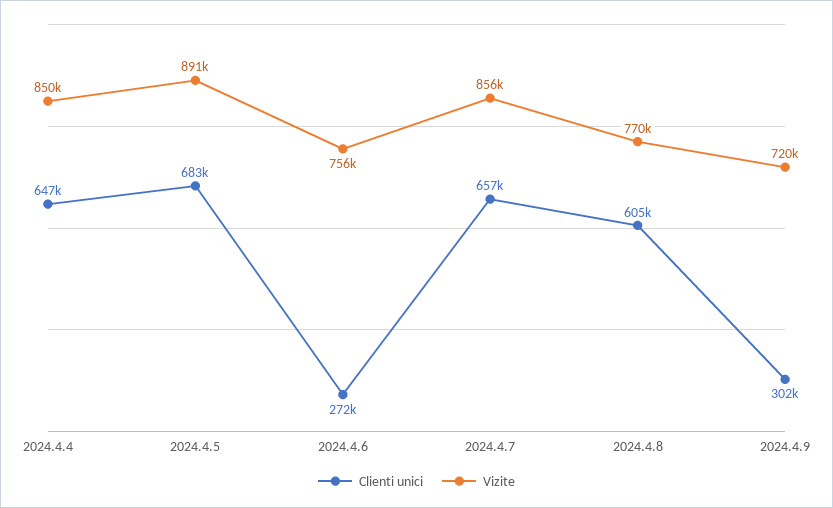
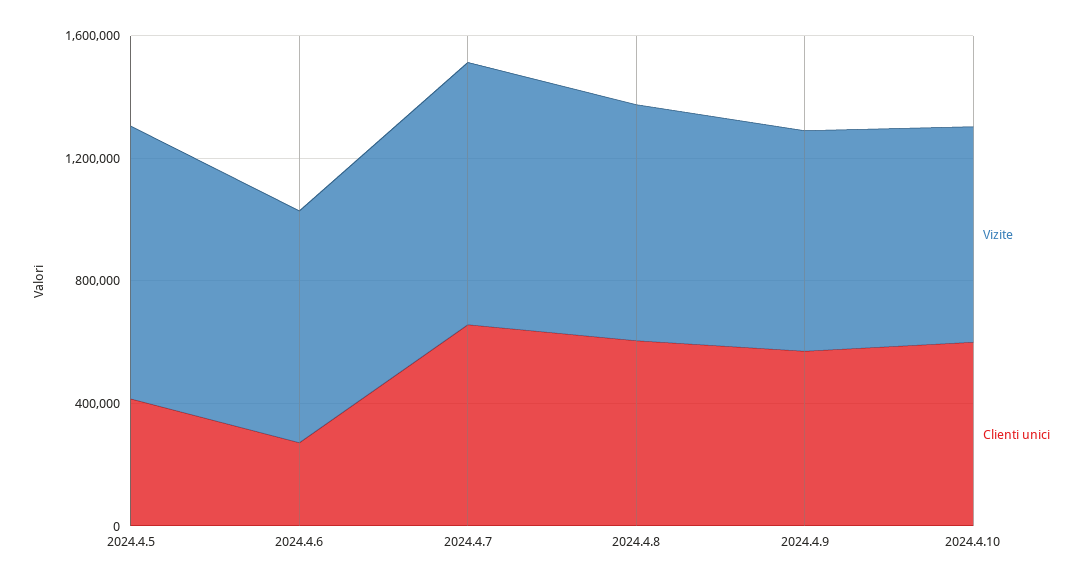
Clienti unici, 2024.4.4: 647000 -> none
Vizite, 2024.4.4: 850000 -> none
Clienti unici, 2024.4.5: 683000 -> 400000
Clienti unici, 2024.4.9: 302000 -> 600000
Vizite, 2024.4.10: none -> 700000
Clienti unici, 2024.4.10: none -> 600000

